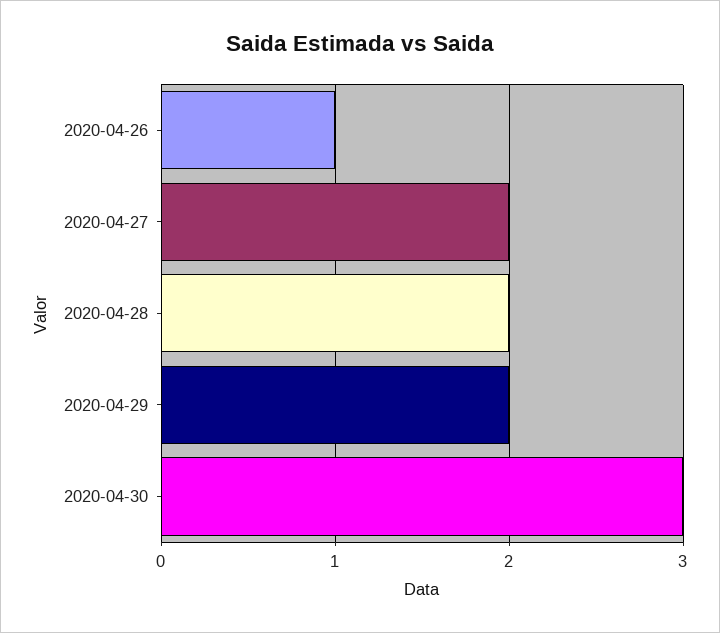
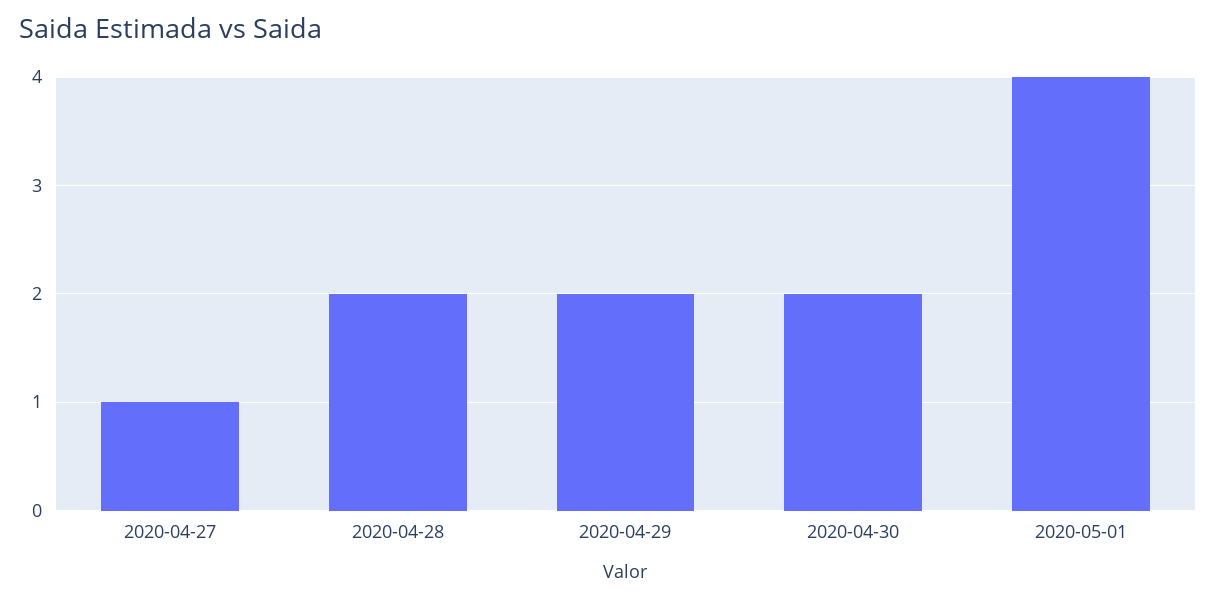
2020-04-26: 1 -> none
2020-04-27: 2 -> 1
2020-04-30: 3 -> 2
2020-05-01: none -> 4

